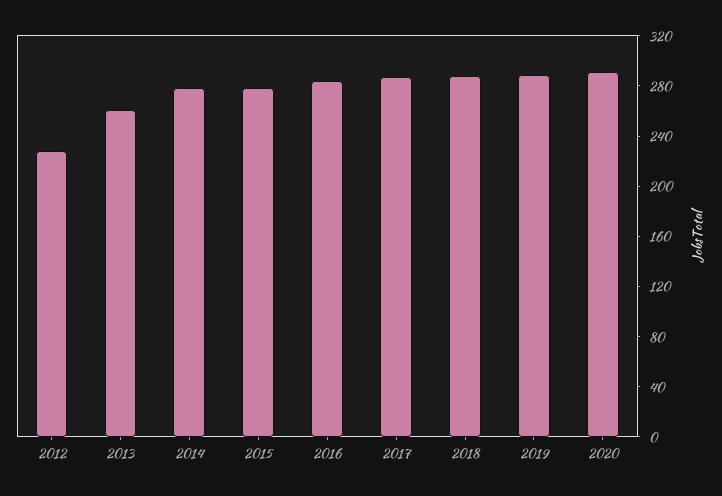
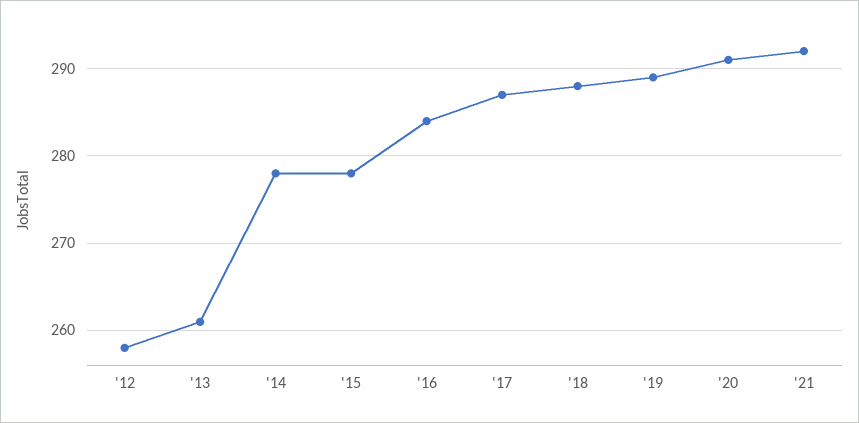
2012: 230 -> 258
'21: none -> 292

